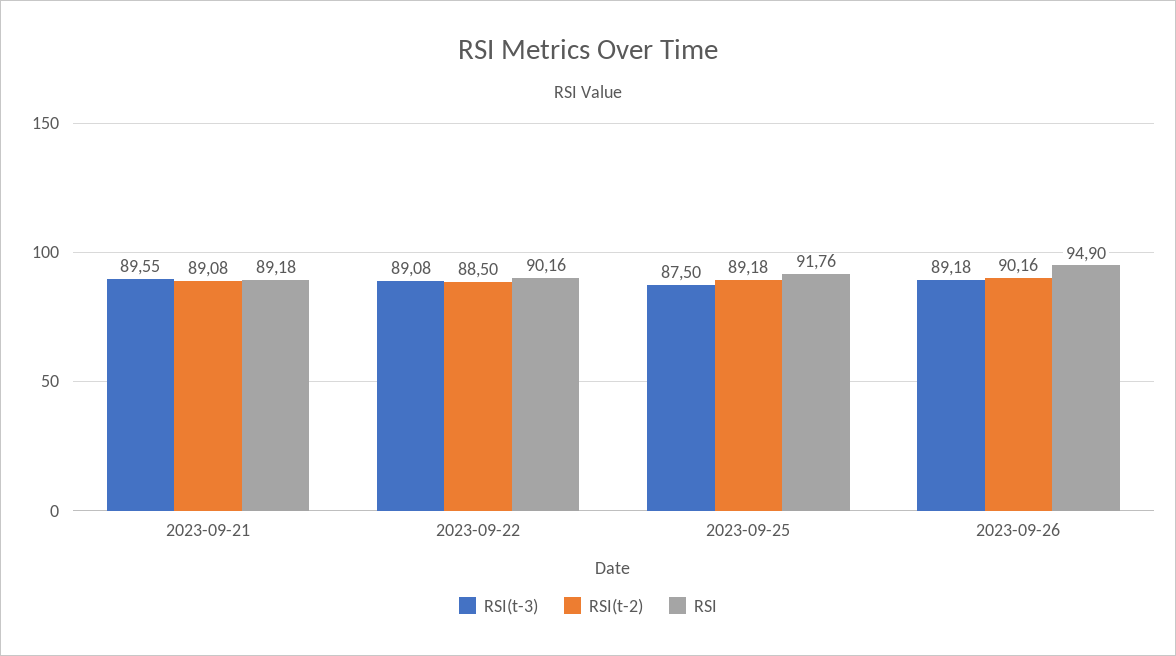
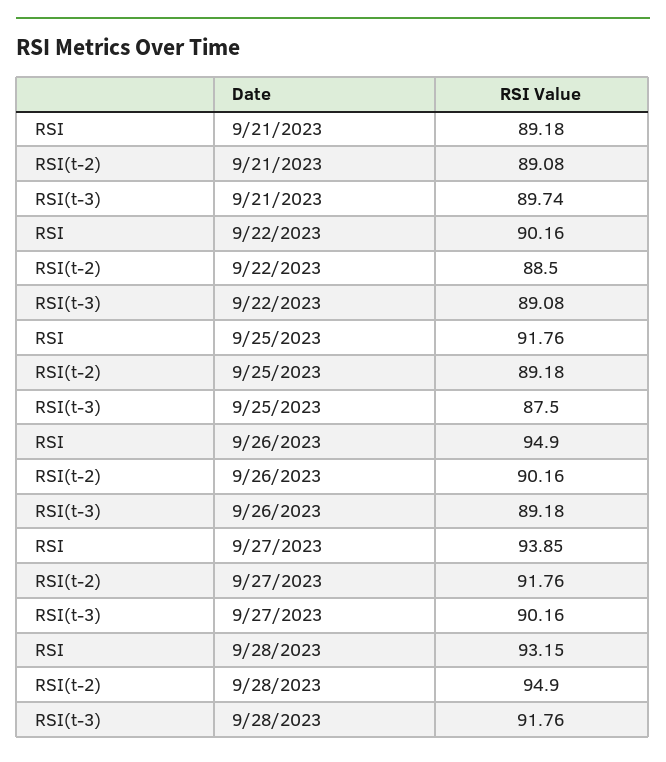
RSI(t-3), 2023-09-21: 89.55 -> 89.74
RSI, 9/27/2023: none -> 93.85
RSI(t-2), 9/27/2023: none -> 91.76
RSI(t-3), 9/27/2023: none -> 90.16
RSI, 9/28/2023: none -> 93.15
RSI(t-2), 9/28/2023: none -> 94.9
RSI(t-3), 9/28/2023: none -> 91.76

